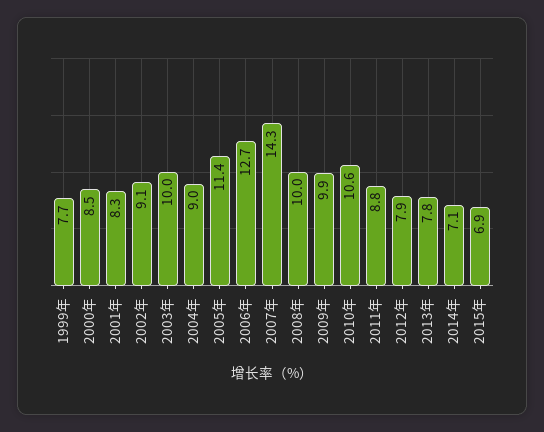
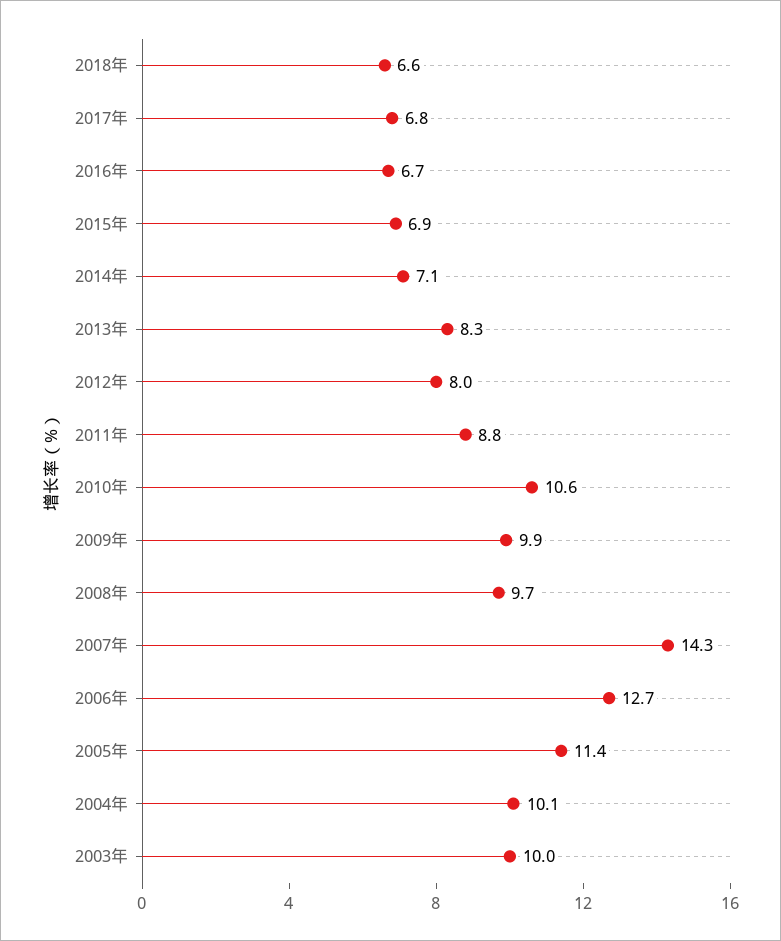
1999年: 7.7 -> none
2000年: 8.5 -> none
2001年: 8.3 -> none
2002年: 9.1 -> none
2004年: 9 -> 10.1
2008年: 10 -> 9.7
2012年: 7.9 -> 8
2013年: 7.8 -> 8.3
2018年: none -> 6.6
2017年: none -> 6.8
2016年: none -> 6.7

